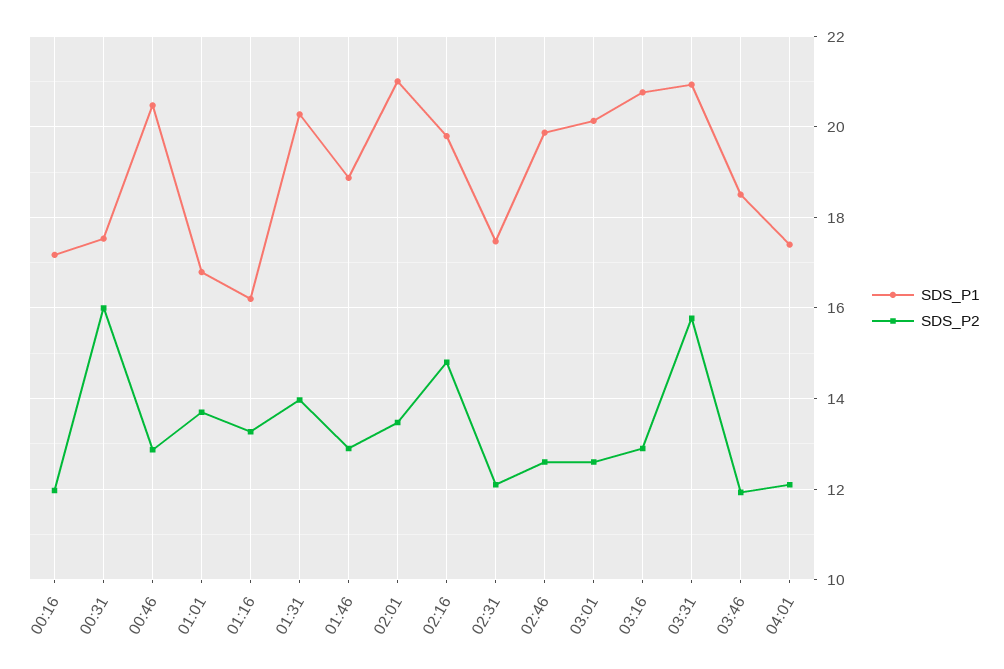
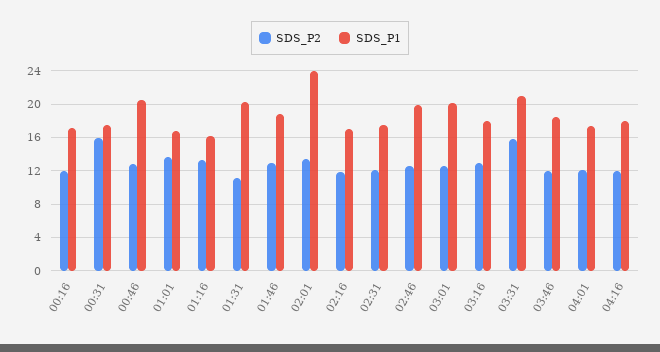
SDS_P2, 01:31: 14 -> 11
SDS_P1, 02:01: 21 -> 24
SDS_P1, 02:16: 19.8 -> 17
SDS_P2, 02:16: 14.8 -> 12
SDS_P1, 03:16: 20.8 -> 18
SDS_P2, 04:16: none -> 12
SDS_P1, 04:16: none -> 18

